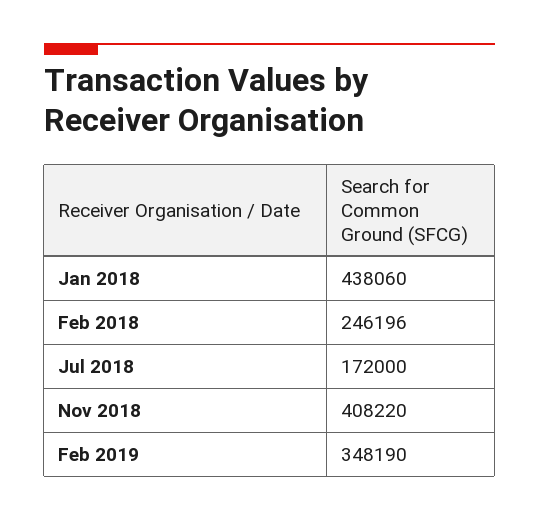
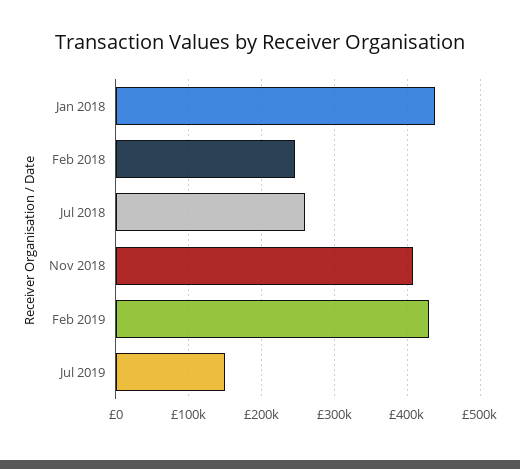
Jul 2018: 172000 -> 260000
Feb 2019: 348190 -> 430000
Jul 2019: none -> 150000

